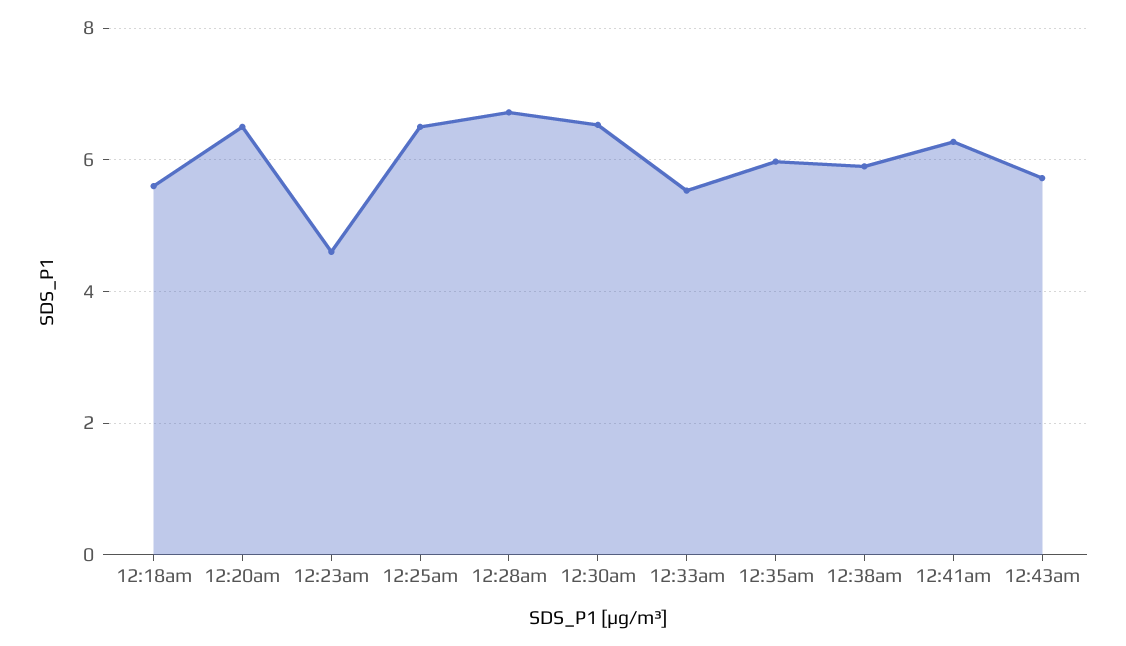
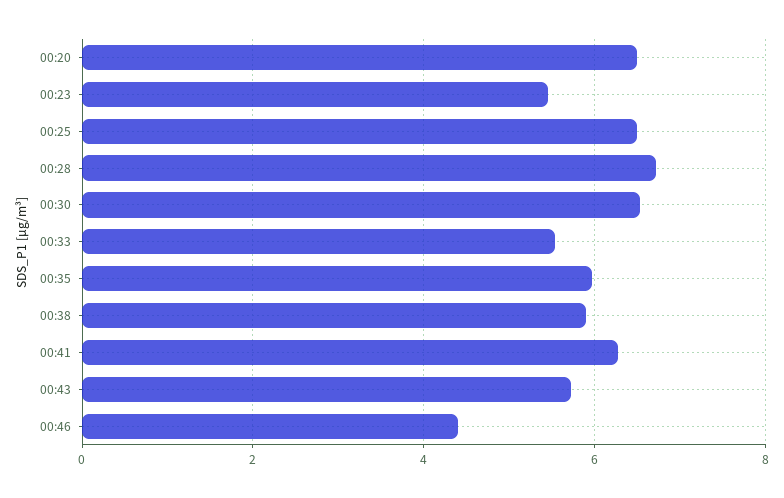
12:18am: 5.6 -> none
12:23am: 4.6 -> 5.4
00:46: none -> 4.4

